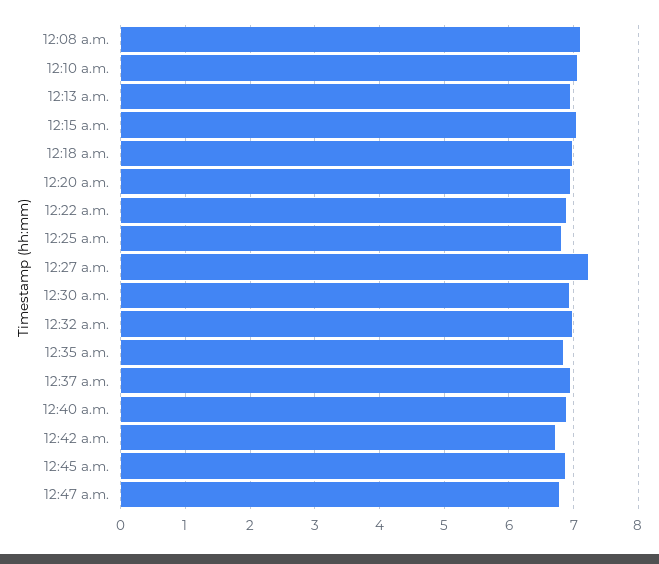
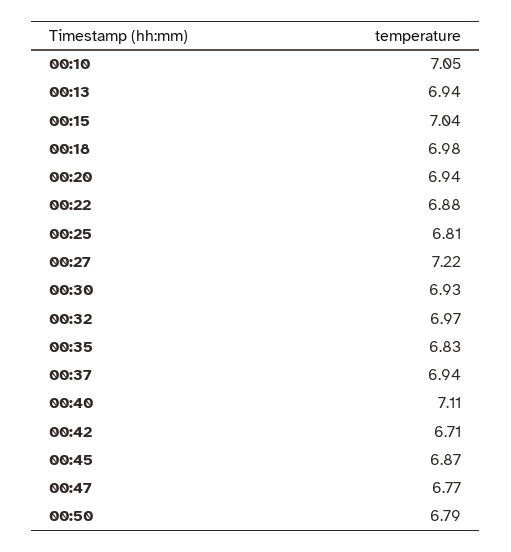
12:08 a.m.: 7.1 -> none
12:40 a.m.: 6.9 -> 7.11
00:50: none -> 6.79

